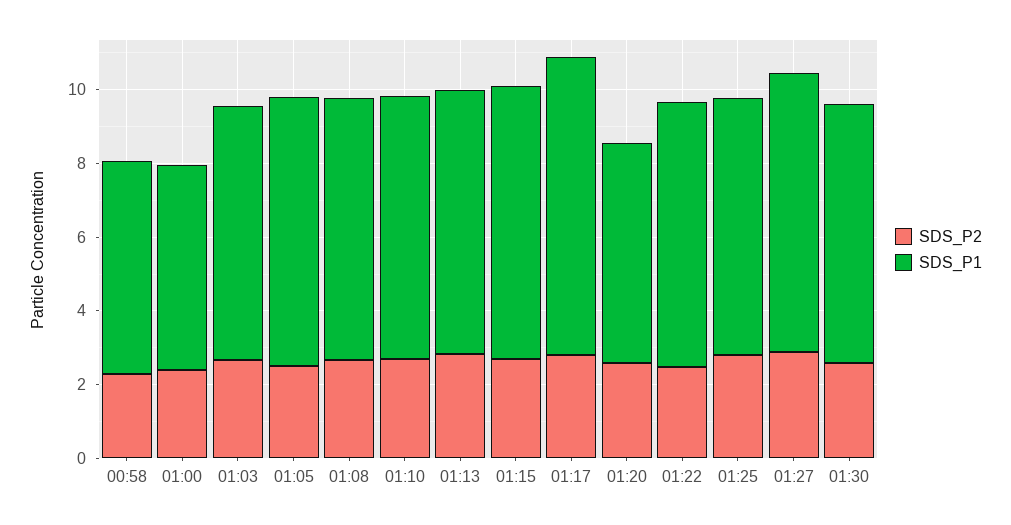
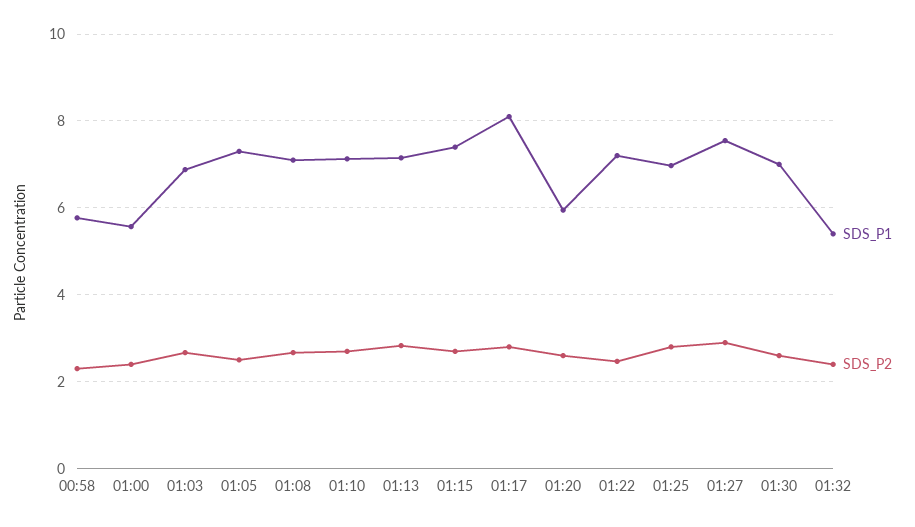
SDS_P1, 01:32: none -> 5.4
SDS_P2, 01:32: none -> 2.4

